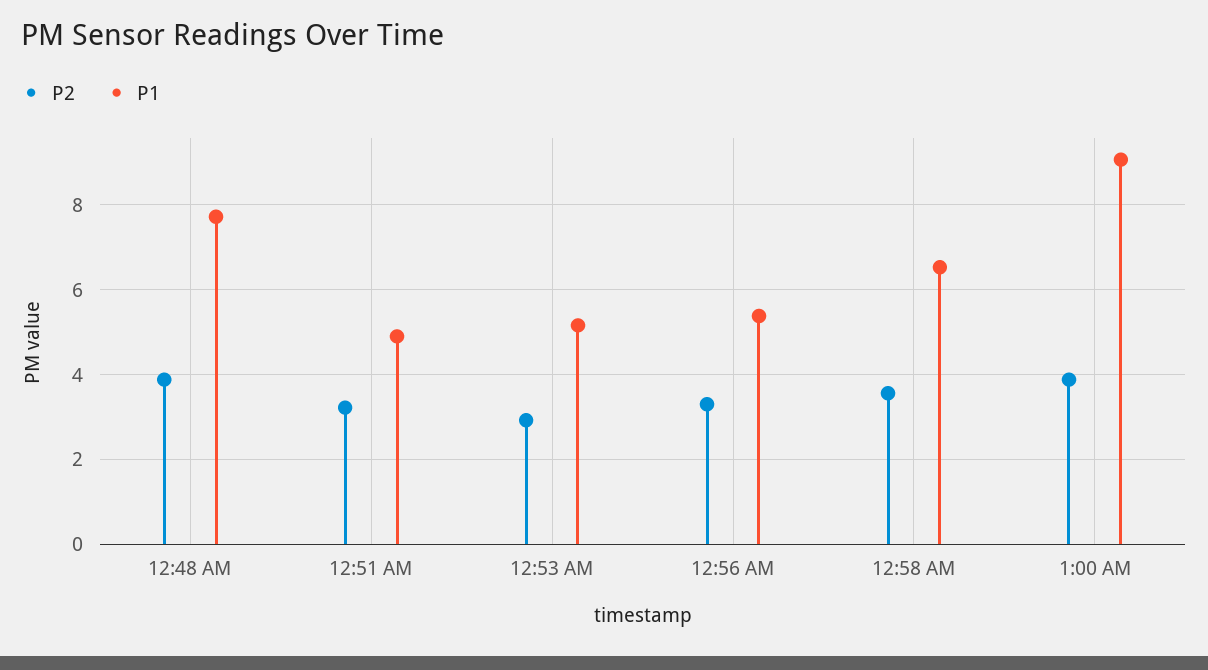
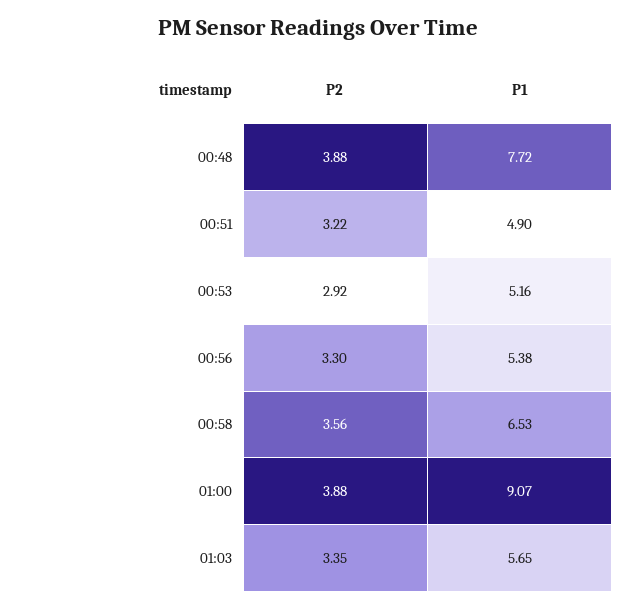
P2, 01:03: none -> 3.35
P1, 01:03: none -> 5.65

